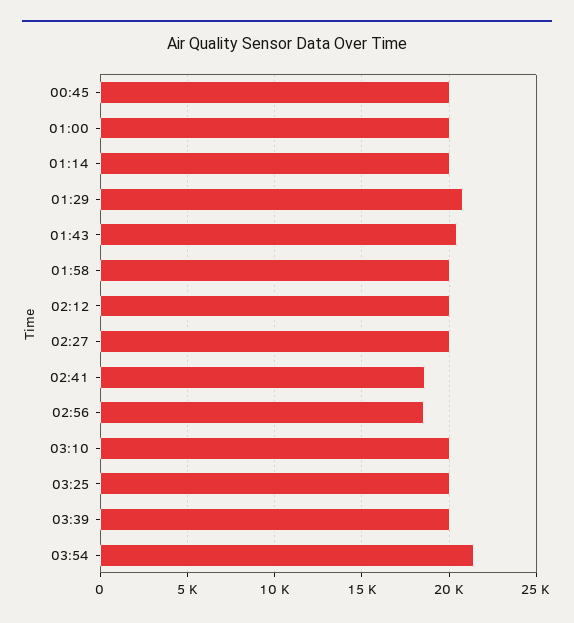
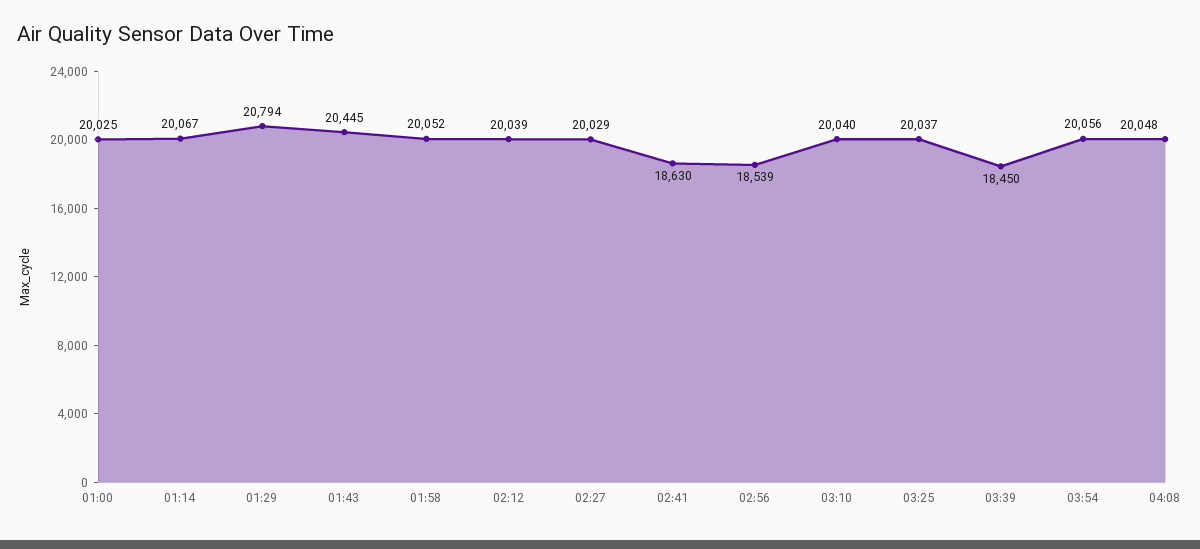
00:45: 20000 -> none
03:39: 20000 -> 18450
03:54: 21500 -> 20056
04:08: none -> 20048

